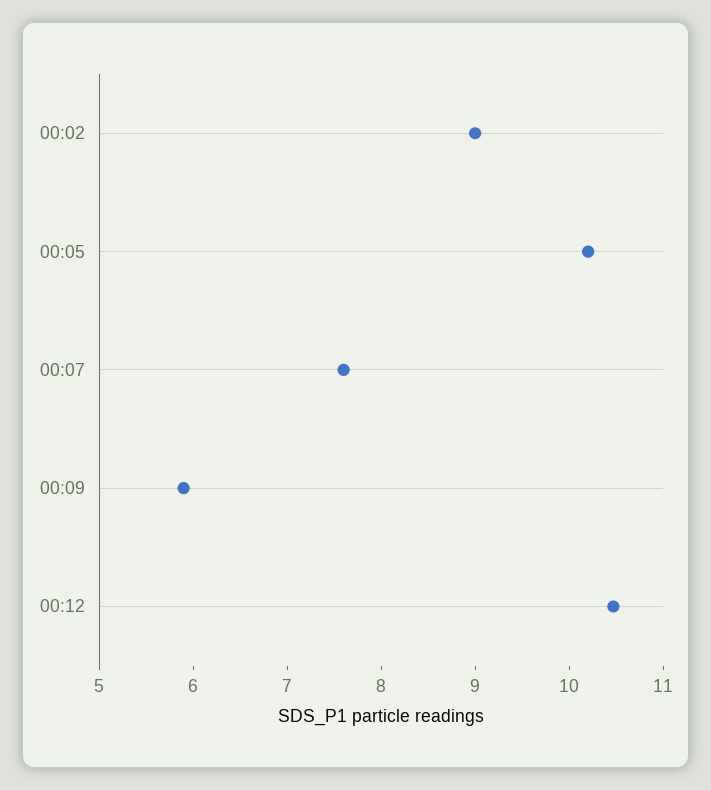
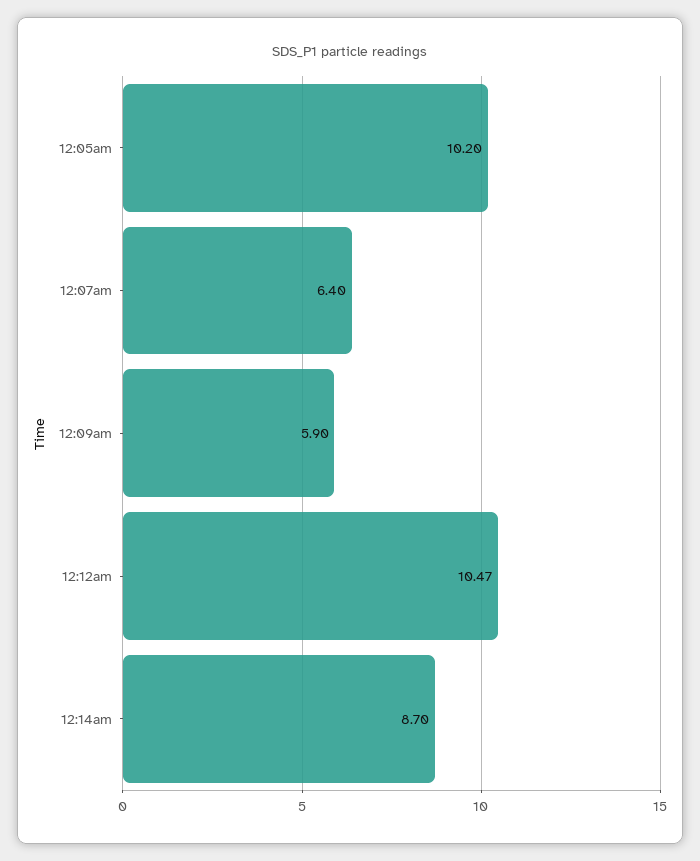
00:02: 9 -> none
00:07: 7.6 -> 6.4
12:14am: none -> 8.7

